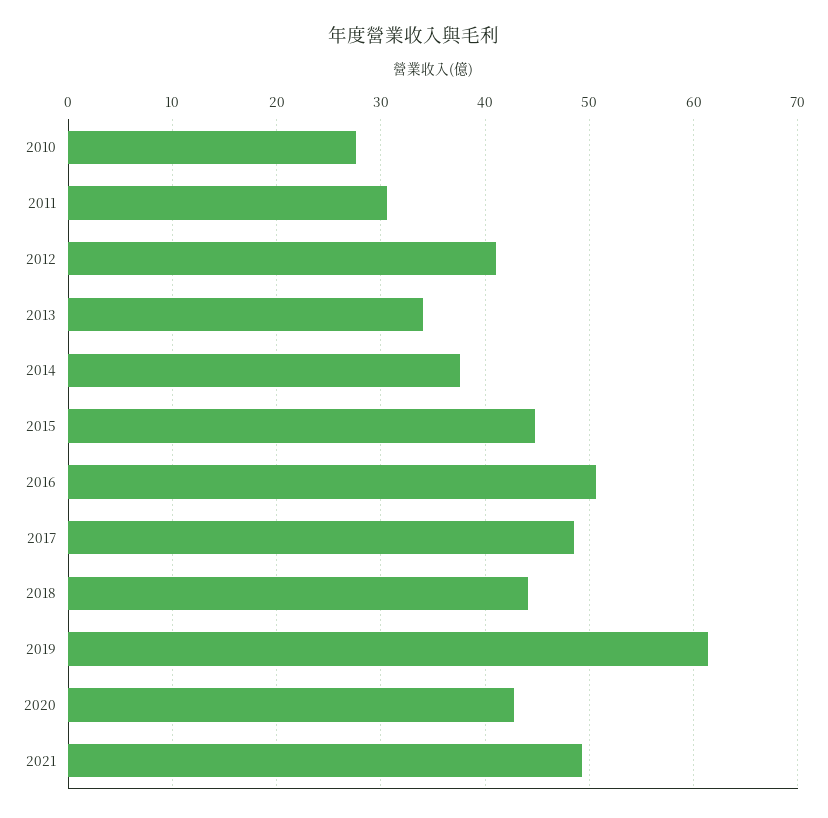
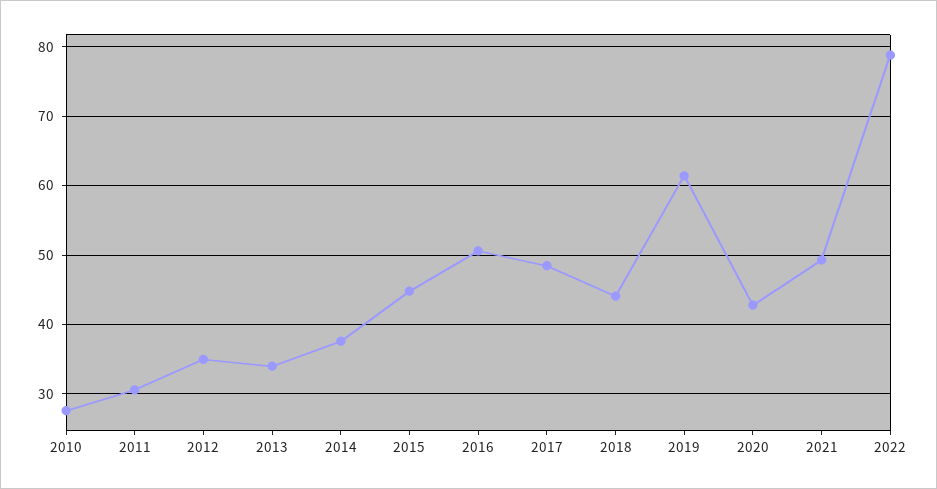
2012: 41 -> 35
2022: none -> 79

